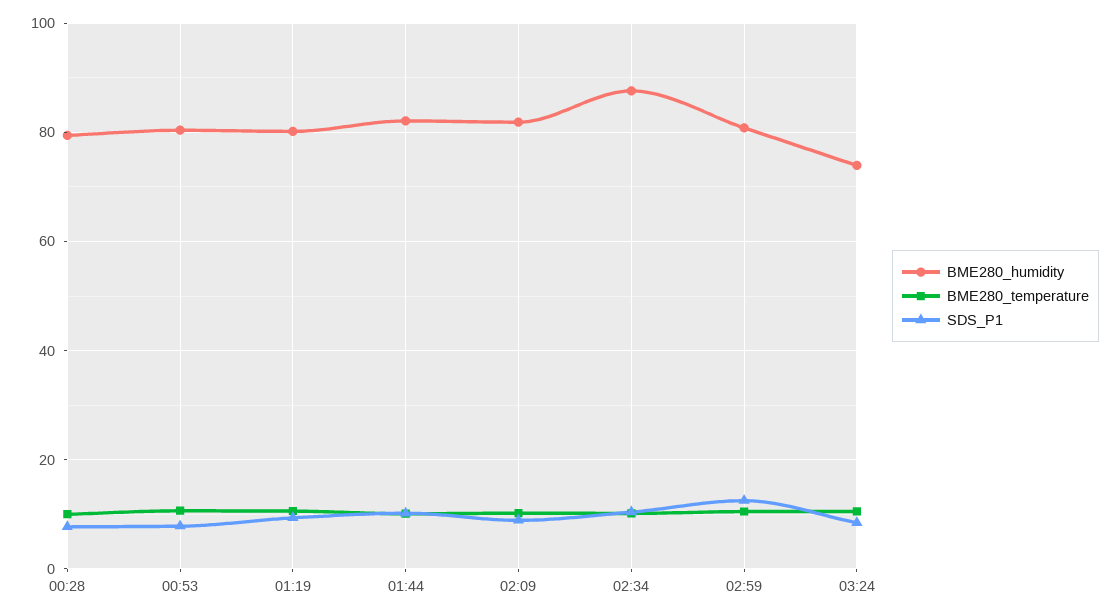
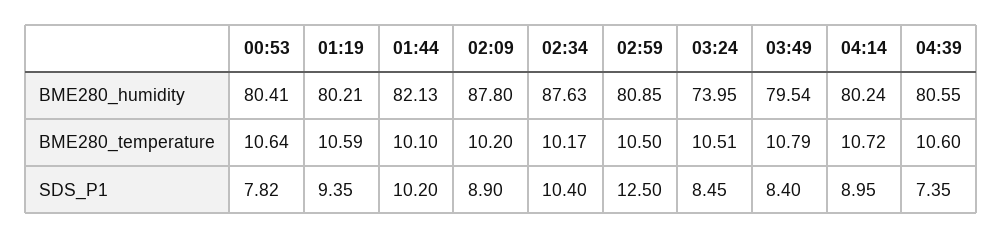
BME280_humidity, 00:28: 80 -> none
BME280_temperature, 00:28: 10 -> none
SDS_P1, 00:28: 8 -> none
BME280_humidity, 02:09: 82 -> 87.8
BME280_humidity, 03:49: none -> 79.54
BME280_humidity, 04:14: none -> 80.24
BME280_humidity, 04:39: none -> 80.55
BME280_temperature, 03:49: none -> 10.79
BME280_temperature, 04:14: none -> 10.72
BME280_temperature, 04:39: none -> 10.6
SDS_P1, 03:49: none -> 8.4
SDS_P1, 04:14: none -> 8.95
SDS_P1, 04:39: none -> 7.35

